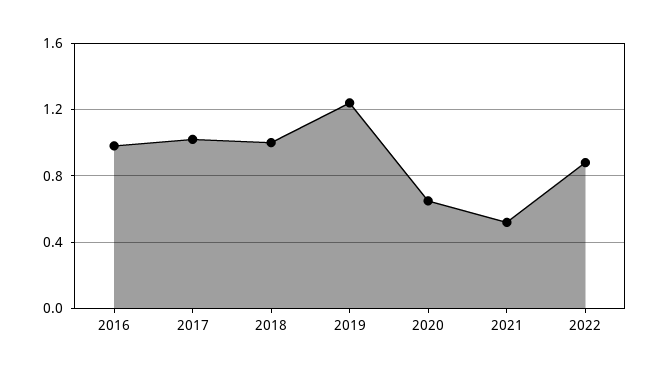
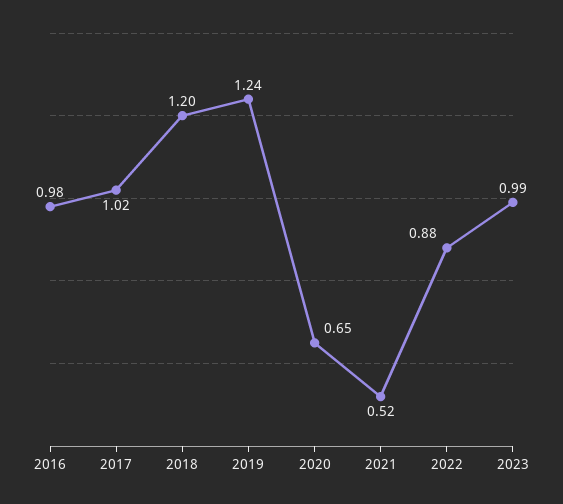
2018: 1 -> 1.2
2023: none -> 0.99

